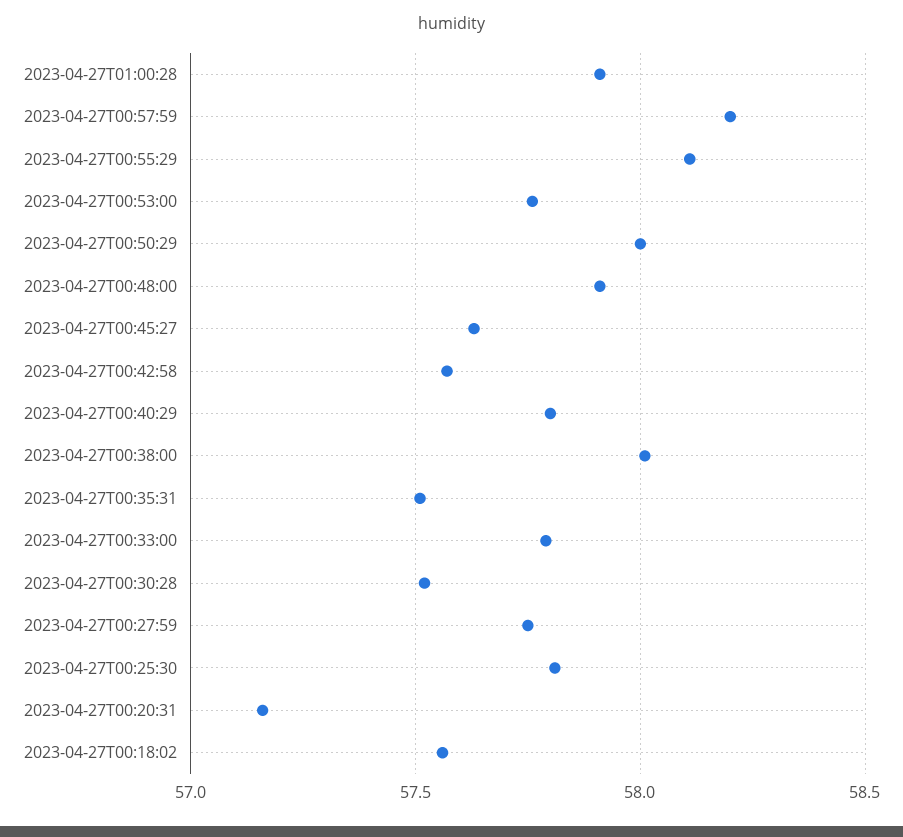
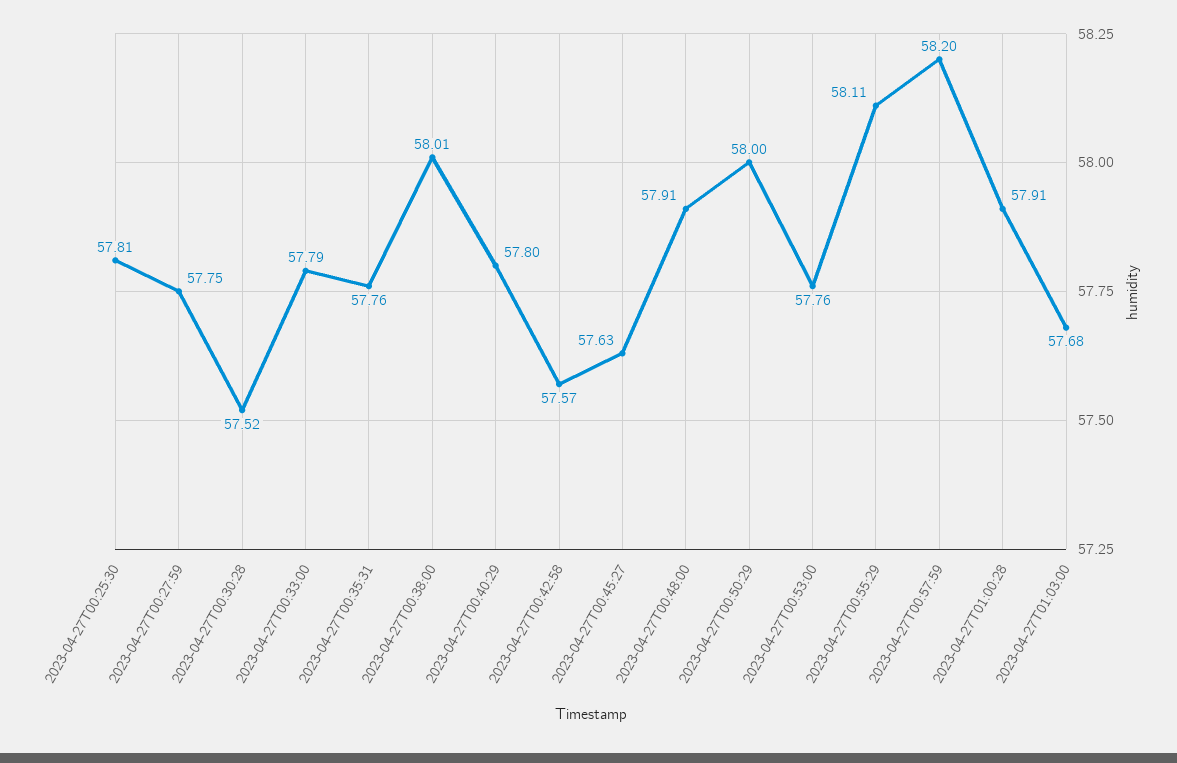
2023-04-27T00:35:31: 57.5 -> 57.76
2023-04-27T00:20:31: 57.15 -> none
2023-04-27T00:18:02: 57.55 -> none
2023-04-27T01:03:00: none -> 57.68

